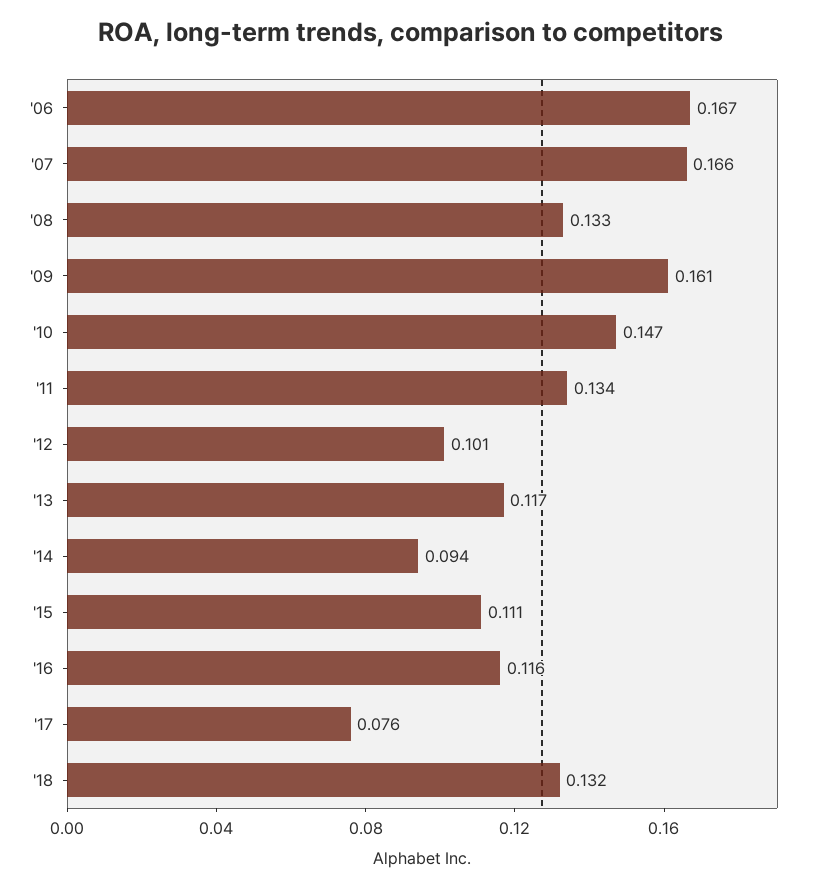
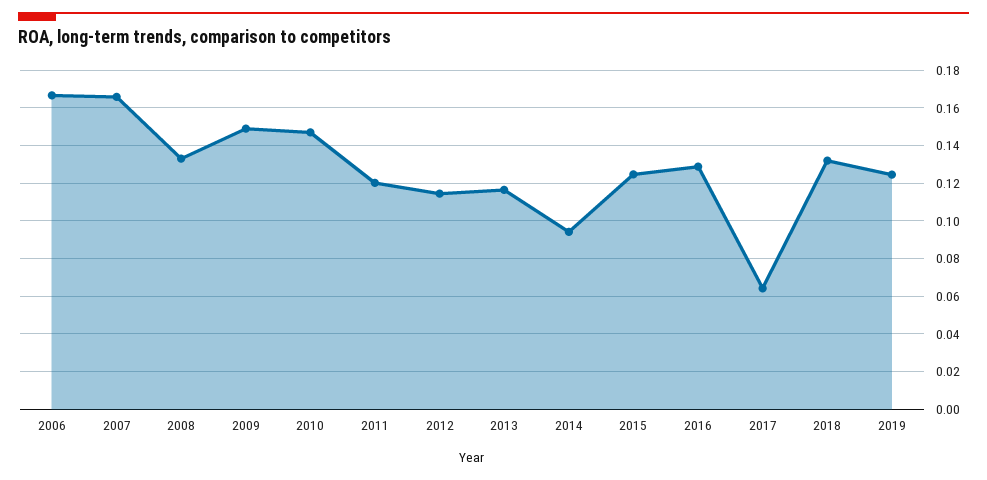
'09: 0.161 -> 0.15
'11: 0.134 -> 0.12
'12: 0.101 -> 0.115
'15: 0.111 -> 0.125
'16: 0.116 -> 0.13
'17: 0.076 -> 0.065
2019: none -> 0.125

